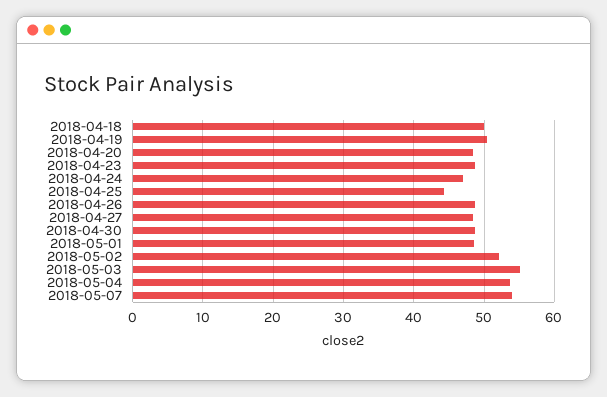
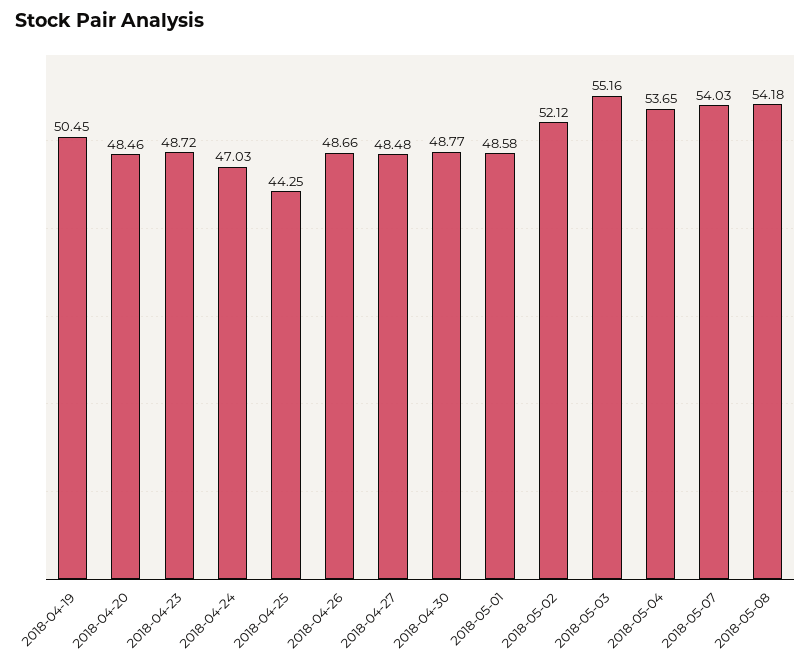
2018-04-18: 50 -> none
2018-05-08: none -> 54.18

